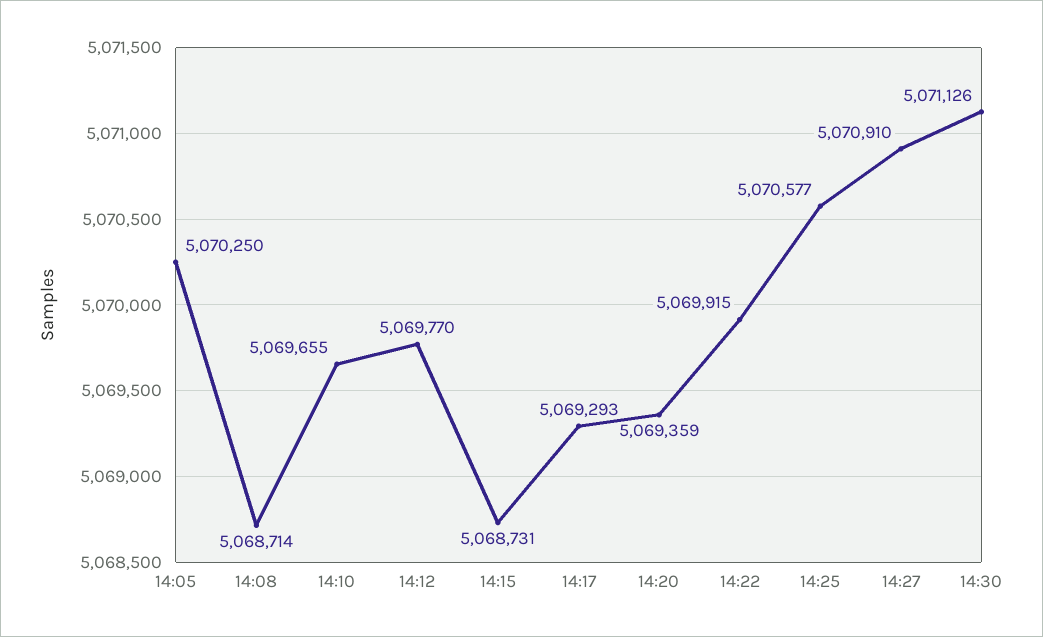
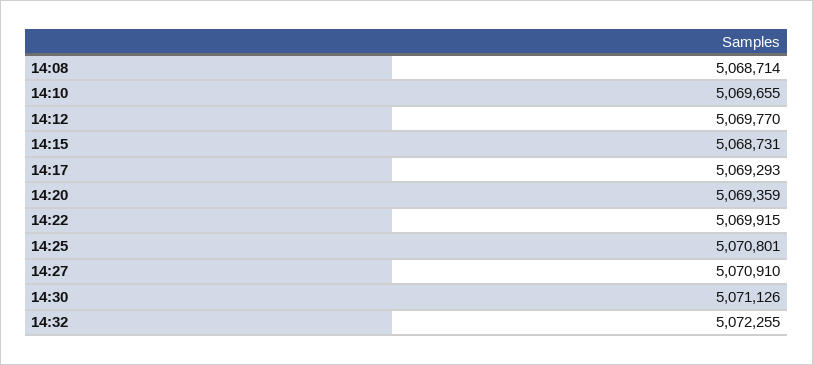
14:05: 5070250 -> none
14:25: 5070577 -> 5070801
14:32: none -> 5072255

